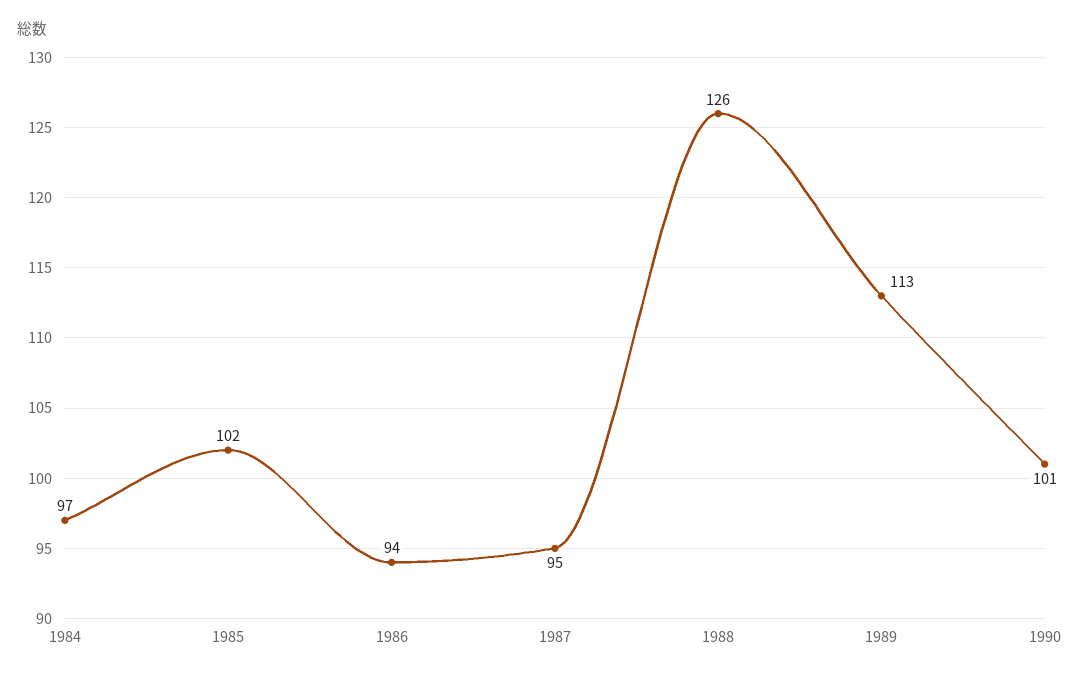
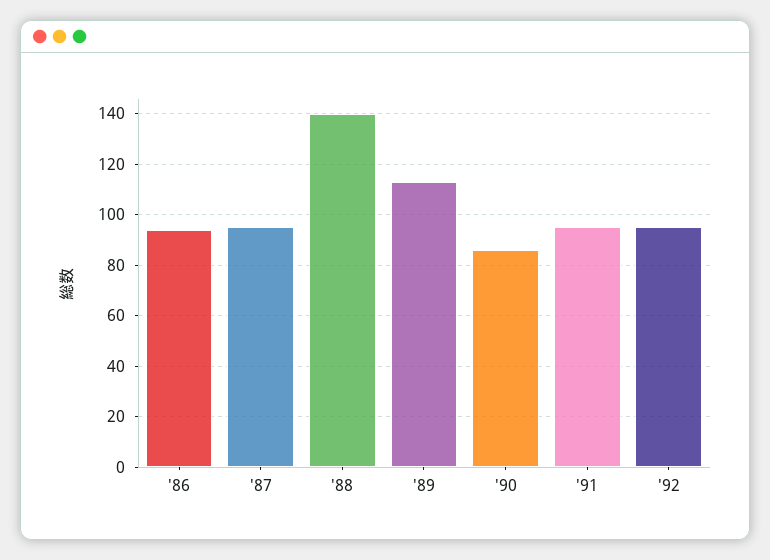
1984: 97 -> none
1985: 102 -> none
1988: 126 -> 140
1990: 101 -> 85
'91: none -> 95
'92: none -> 95

